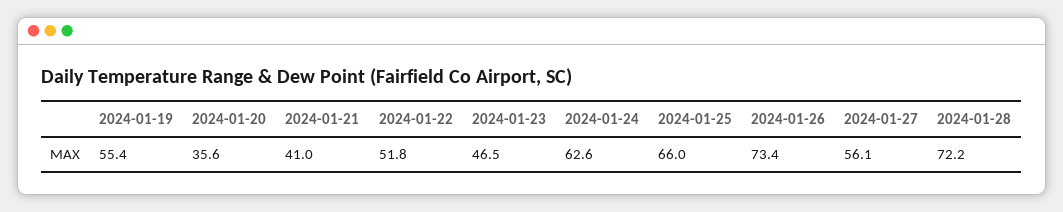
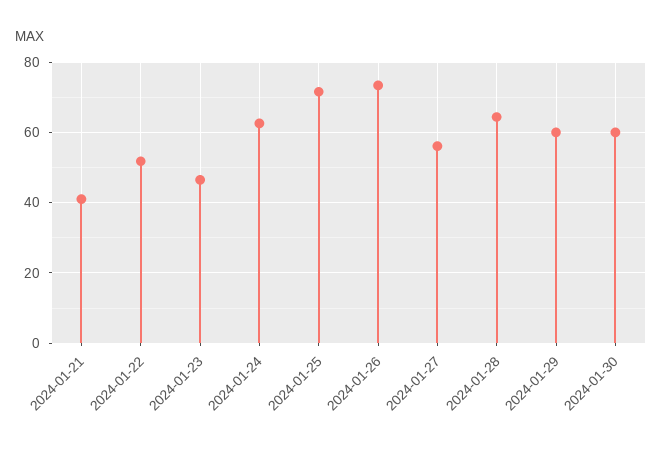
2024-01-19: 55.4 -> none
2024-01-20: 35.6 -> none
2024-01-25: 66 -> 72
2024-01-28: 72.2 -> 64
2024-01-29: none -> 60
2024-01-30: none -> 60

